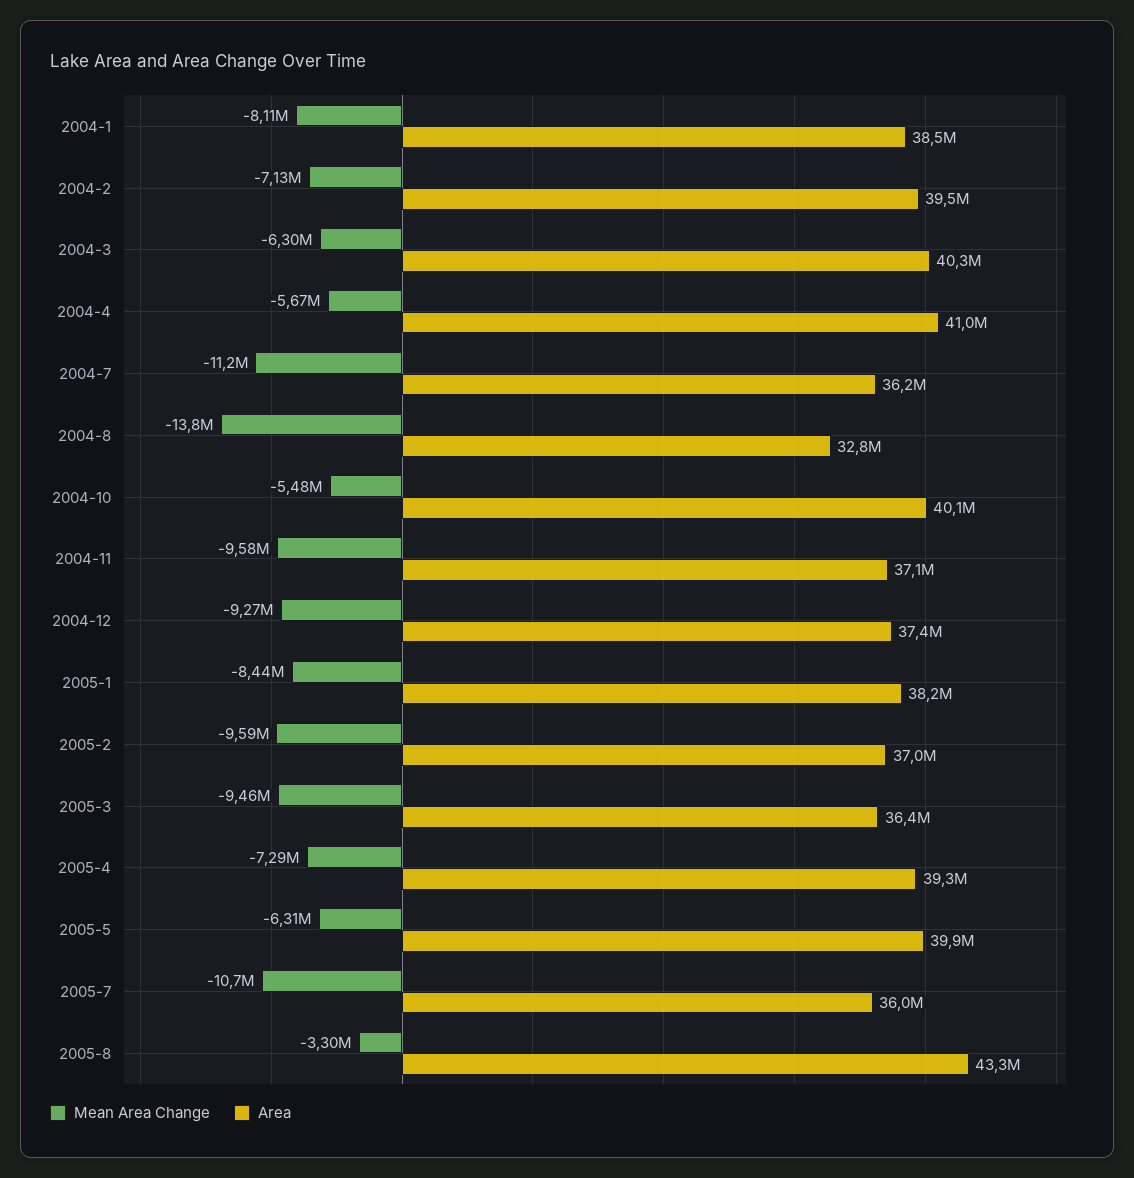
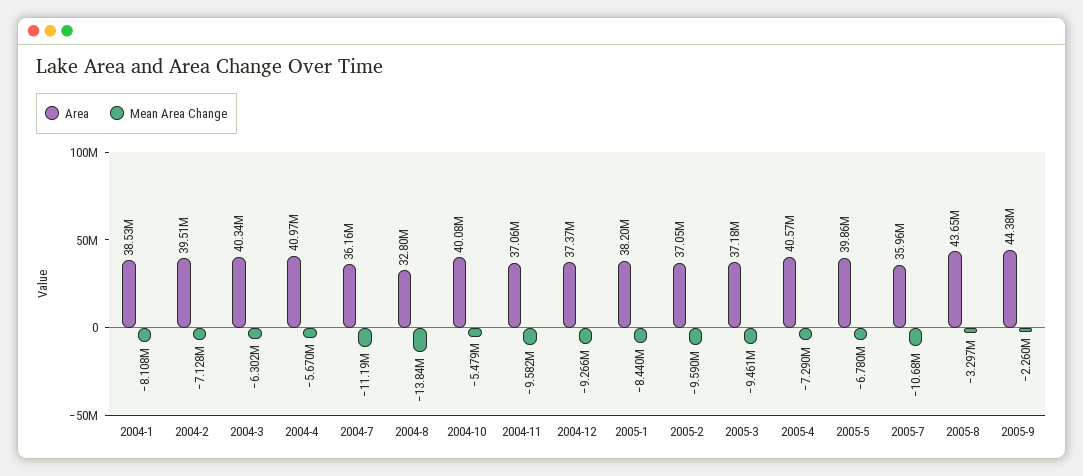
Area, 2005-3: 36400000 -> 37180000
Area, 2005-4: 39300000 -> 40570000
Mean Area Change, 2005-5: -6310000 -> -6780000
Area, 2005-8: 43300000 -> 43650000
Area, 2005-9: none -> 44380000
Mean Area Change, 2005-9: none -> -2260000

